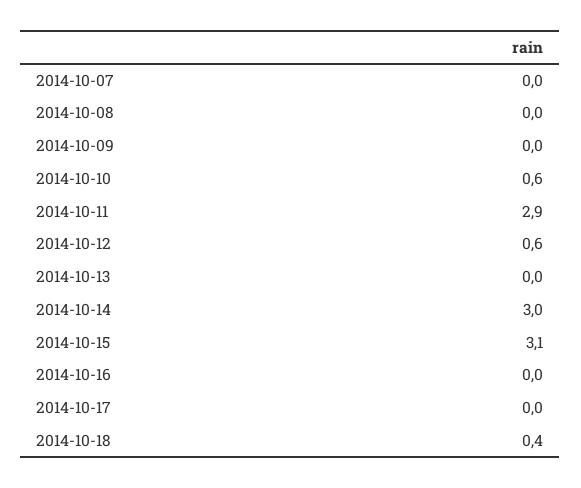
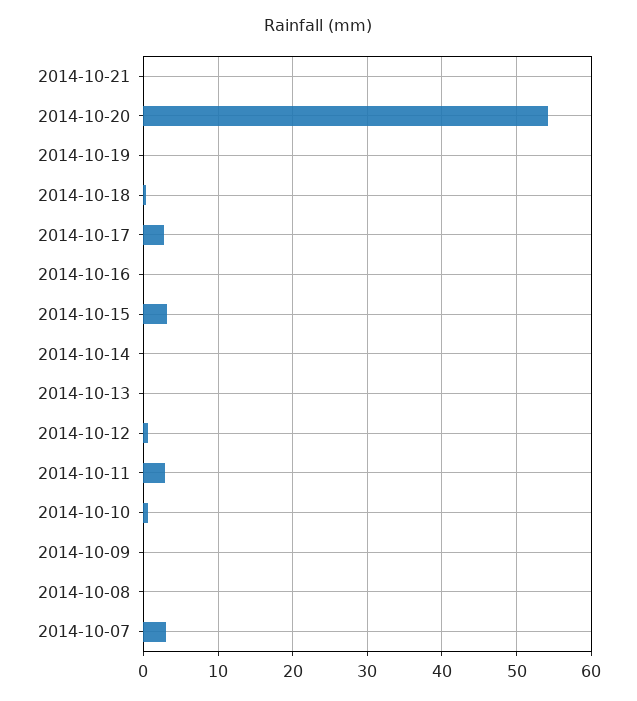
2014-10-07: 0 -> 3
2014-10-14: 3 -> 0
2014-10-17: 0 -> 3
2014-10-21: none -> 0
2014-10-20: none -> 54
2014-10-19: none -> 0

